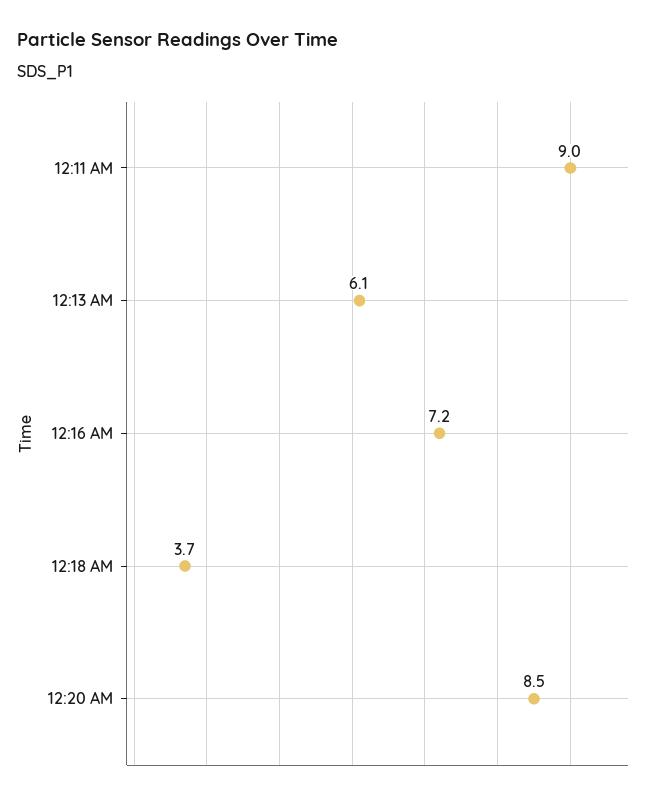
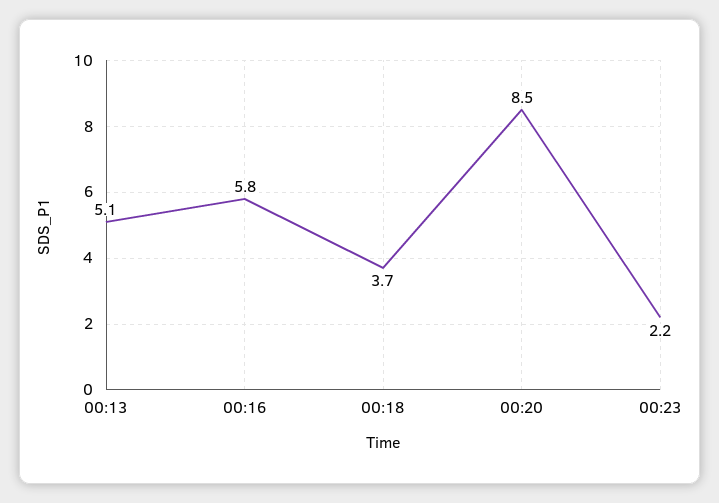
12:11 AM: 9 -> none
12:13 AM: 6.1 -> 5.1
12:16 AM: 7.2 -> 5.8
00:23: none -> 2.2

